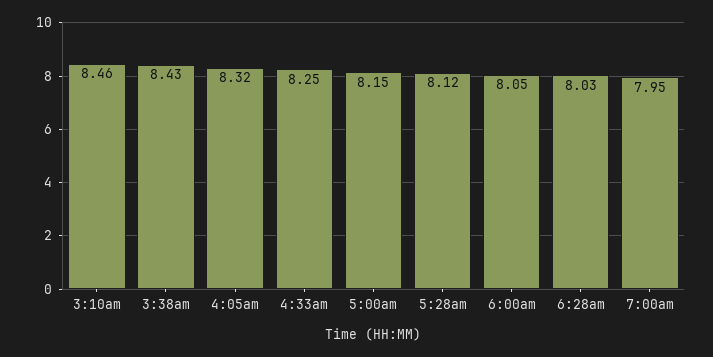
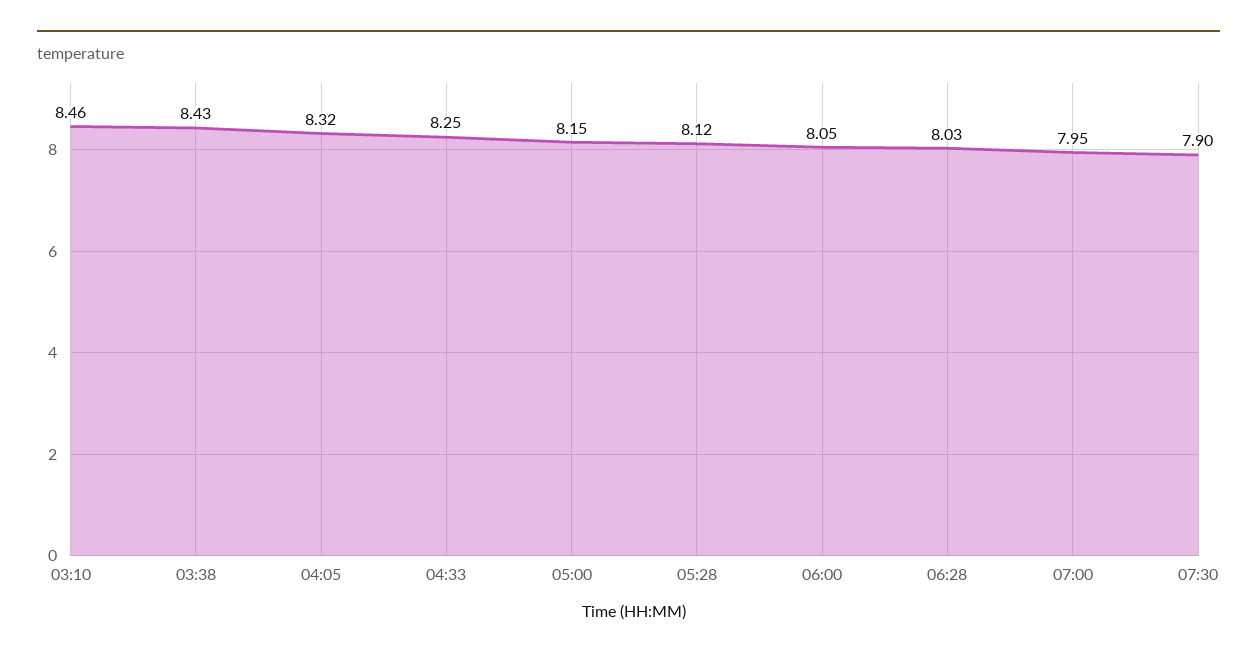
07:30: none -> 7.9

